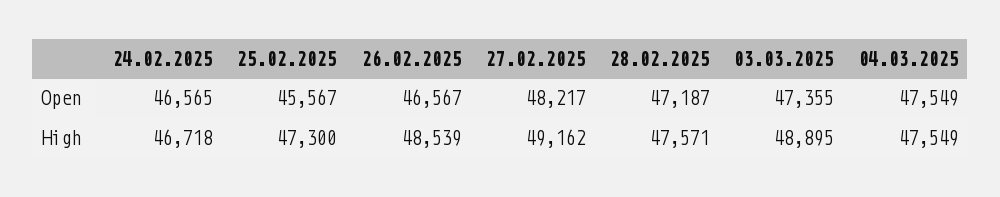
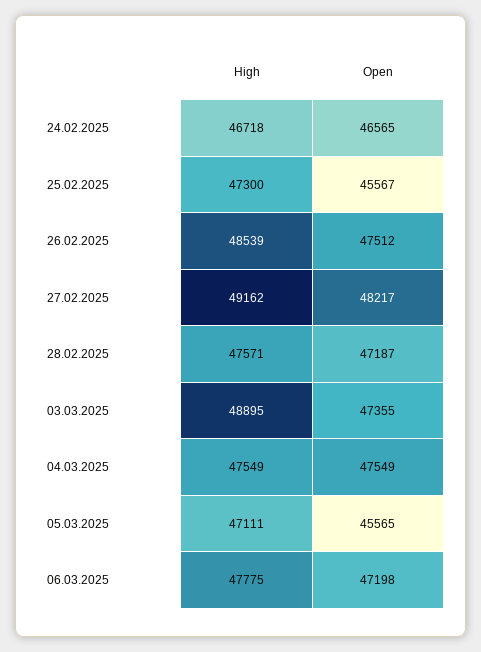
26.02.2025, Open: 46567 -> 47512
05.03.2025, High: none -> 47111
05.03.2025, Open: none -> 45565
06.03.2025, High: none -> 47775
06.03.2025, Open: none -> 47198

